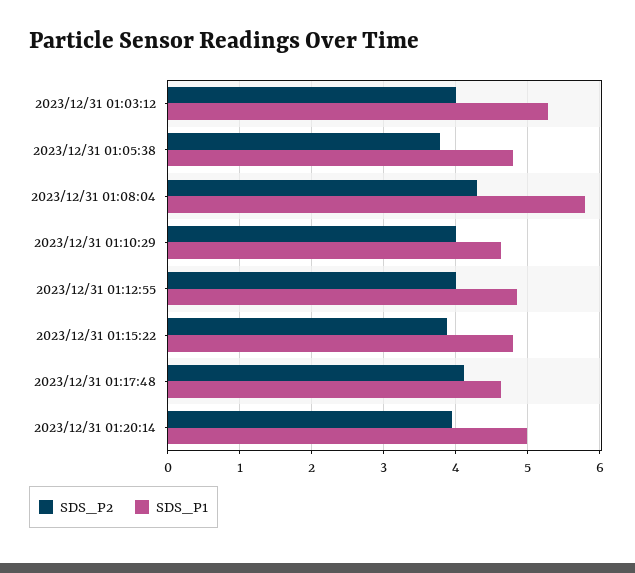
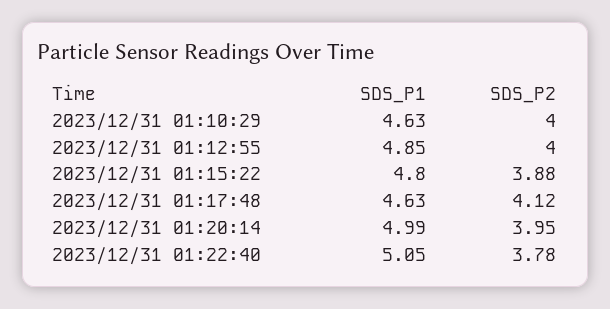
SDS_P2, 2023/12/31 01:03:12: 4 -> none
SDS_P1, 2023/12/31 01:03:12: 5.3 -> none
SDS_P2, 2023/12/31 01:05:38: 3.8 -> none
SDS_P1, 2023/12/31 01:05:38: 4.8 -> none
SDS_P2, 2023/12/31 01:08:04: 4.3 -> none
SDS_P1, 2023/12/31 01:08:04: 5.8 -> none
SDS_P1, 2023/12/31 01:22:40: none -> 5.05
SDS_P2, 2023/12/31 01:22:40: none -> 3.78

